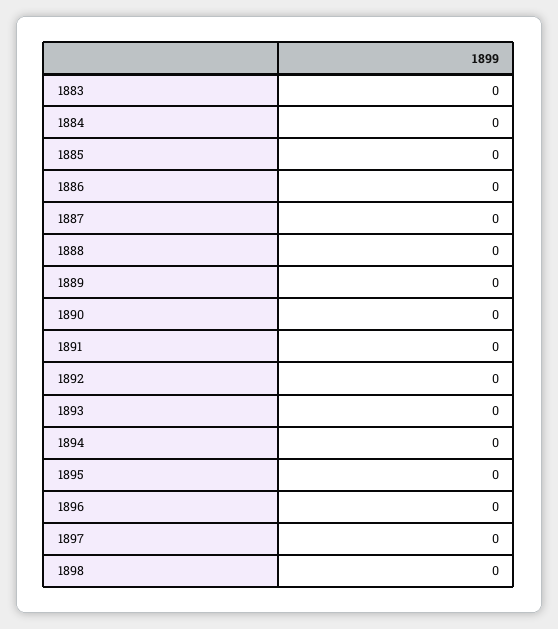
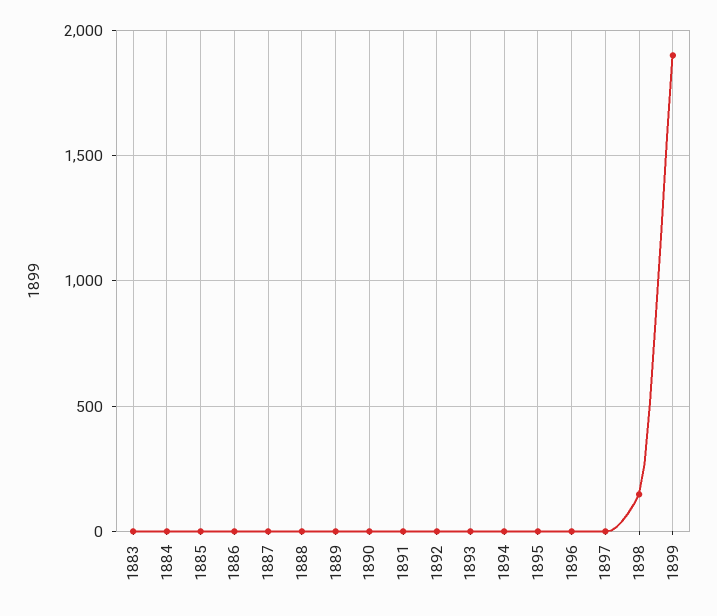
1898: 0 -> 150
1899: none -> 1900

